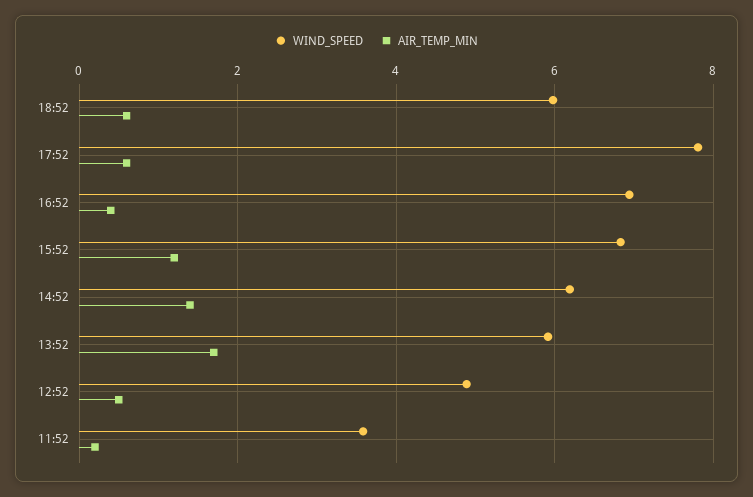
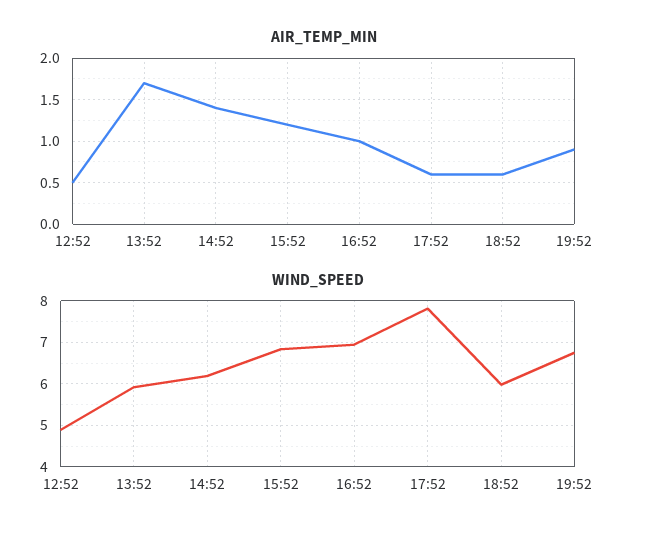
AIR_TEMP_MIN, 16:52: 0.4 -> 1
WIND_SPEED, 11:52: 3.6 -> none
AIR_TEMP_MIN, 11:52: 0.2 -> none
AIR_TEMP_MIN, 19:52: none -> 0.9
WIND_SPEED, 19:52: none -> 6.8

